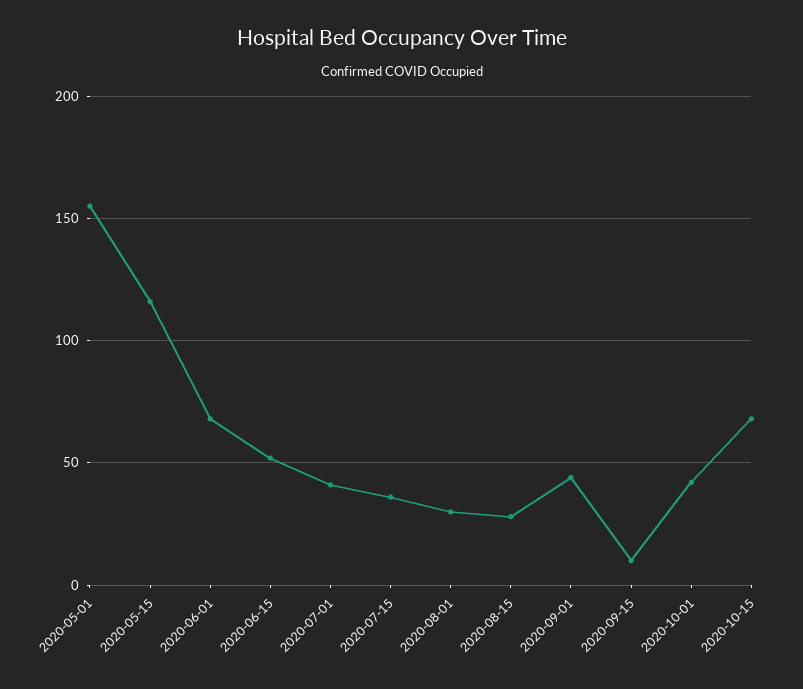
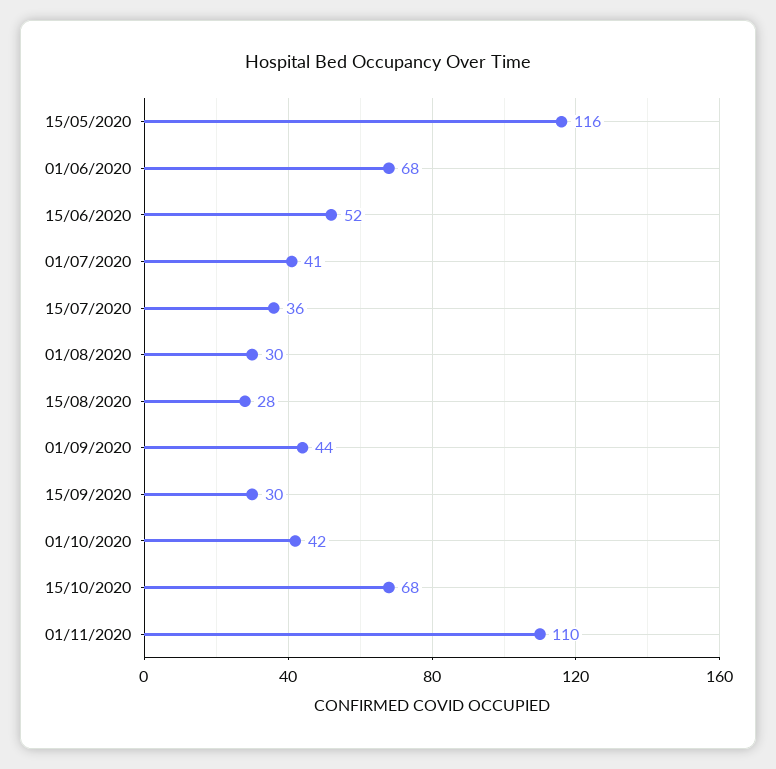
2020-05-01: 155 -> none
2020-09-15: 10 -> 30
01/11/2020: none -> 110

